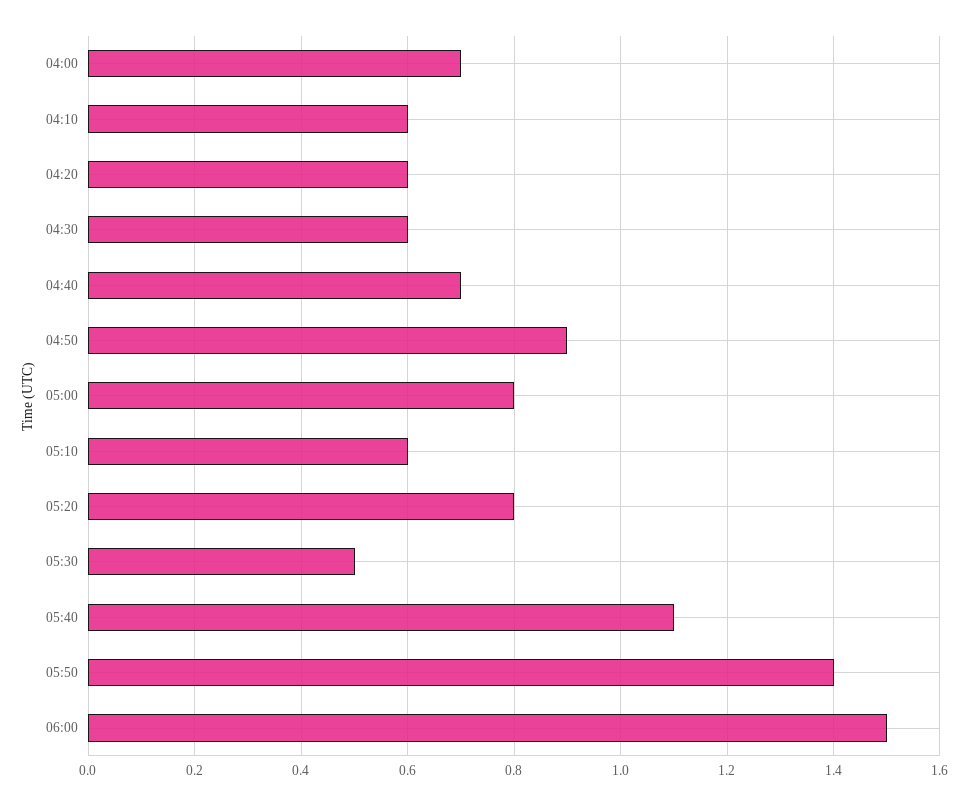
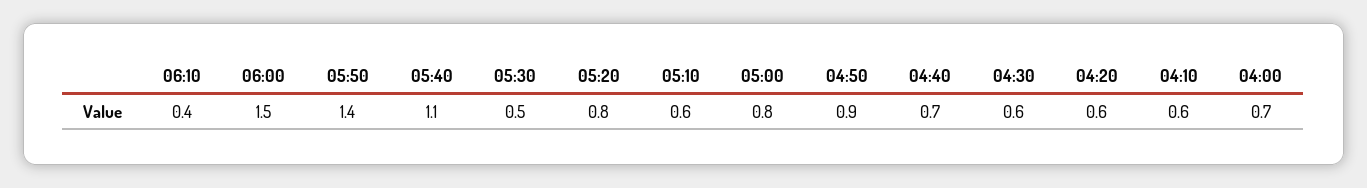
06:10: none -> 0.4

